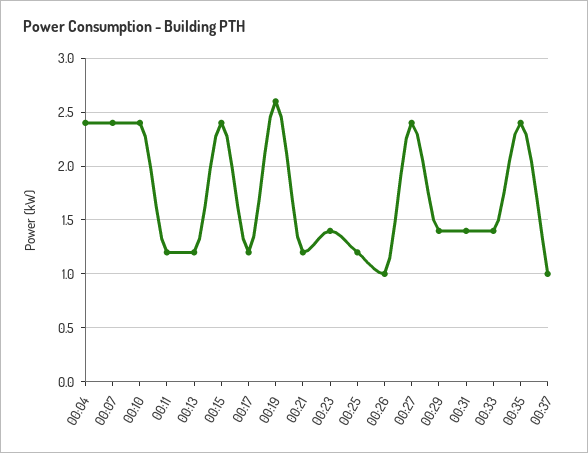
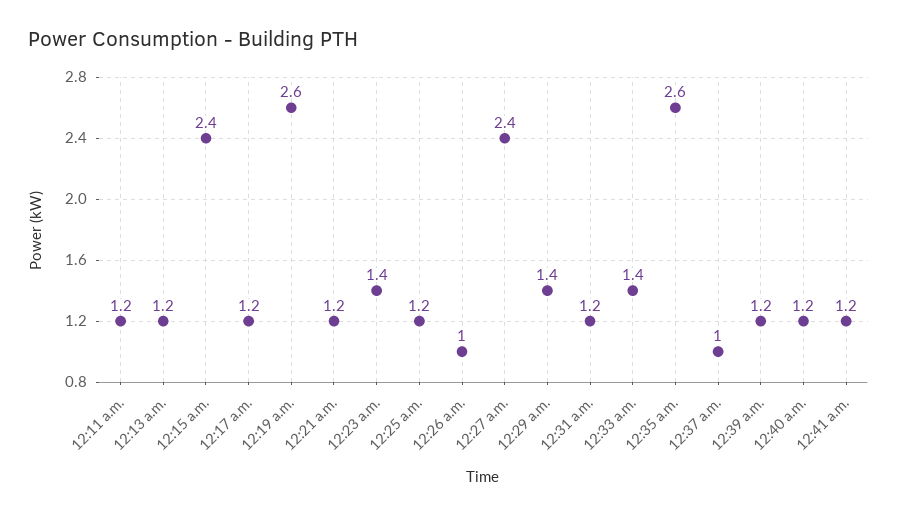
00:04: 2.4 -> none
00:07: 2.4 -> none
00:10: 2.4 -> none
00:31: 1.4 -> 1.2
00:35: 2.4 -> 2.6
12:39 a.m.: none -> 1.2
12:40 a.m.: none -> 1.2
12:41 a.m.: none -> 1.2

